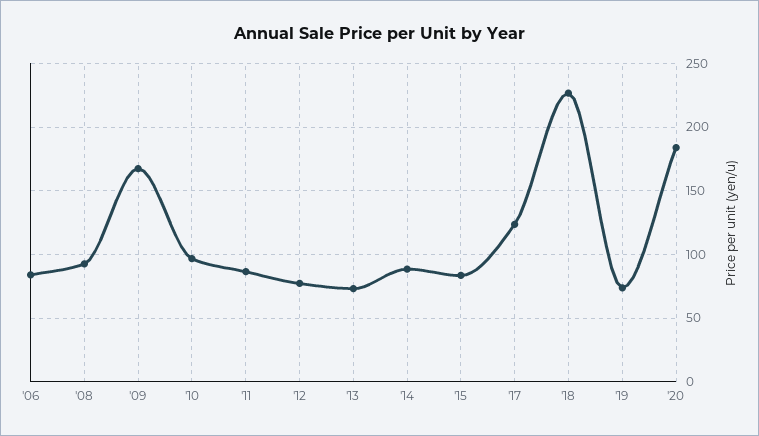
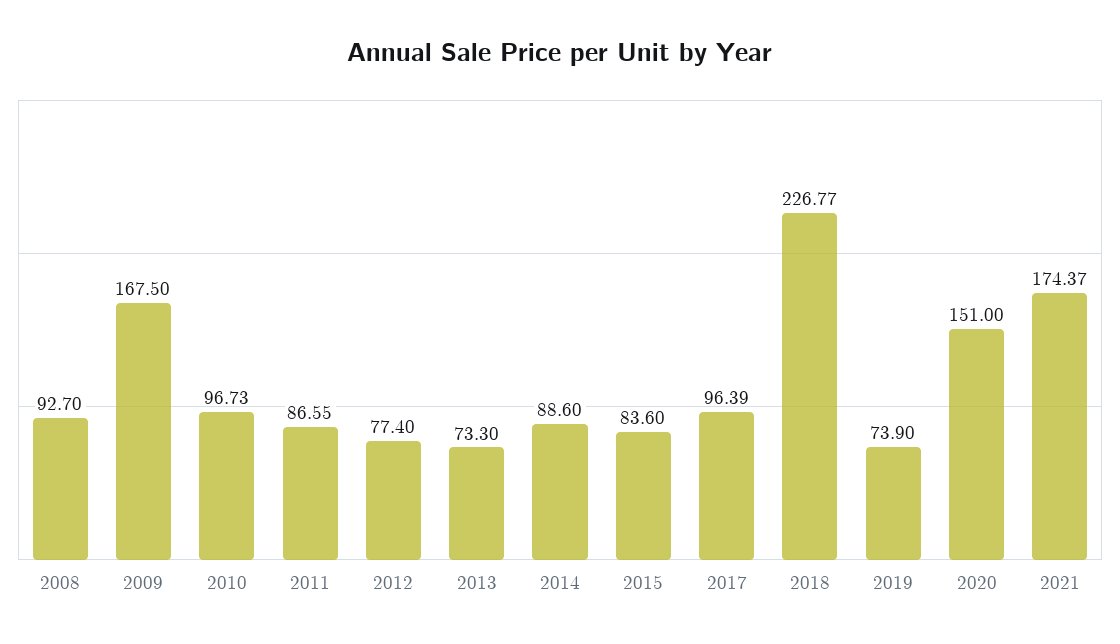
'06: 85 -> none
'17: 125 -> 96.39
'20: 185 -> 151
2021: none -> 174.37

